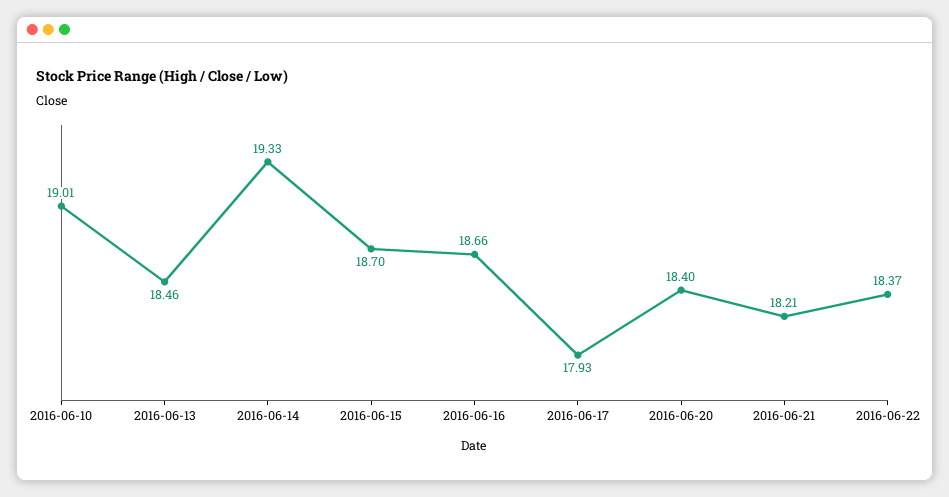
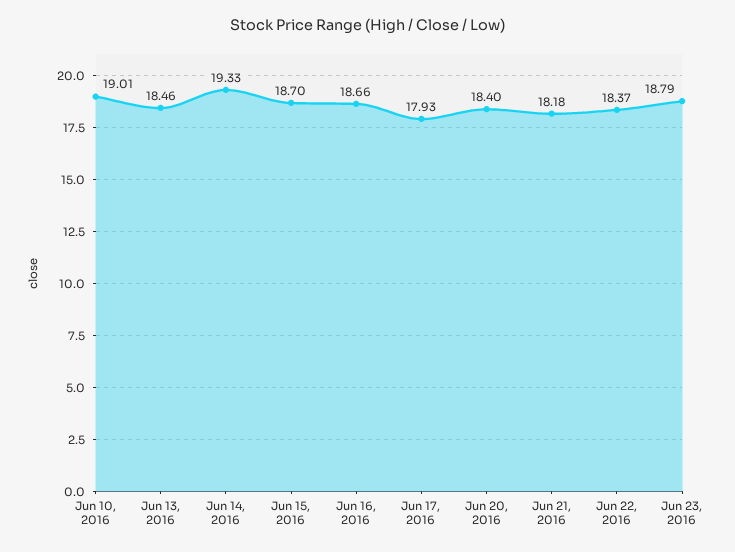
2016-06-21: 18.21 -> 18.18
Jun 23, 2016: none -> 18.79

